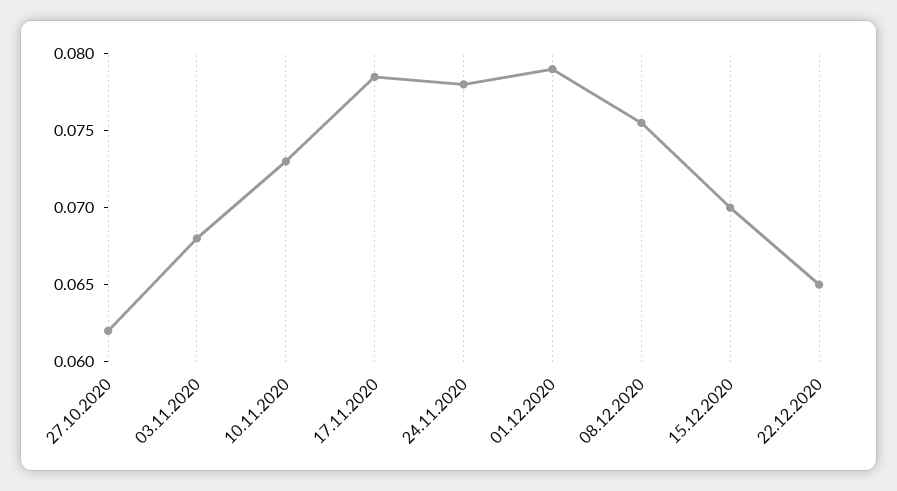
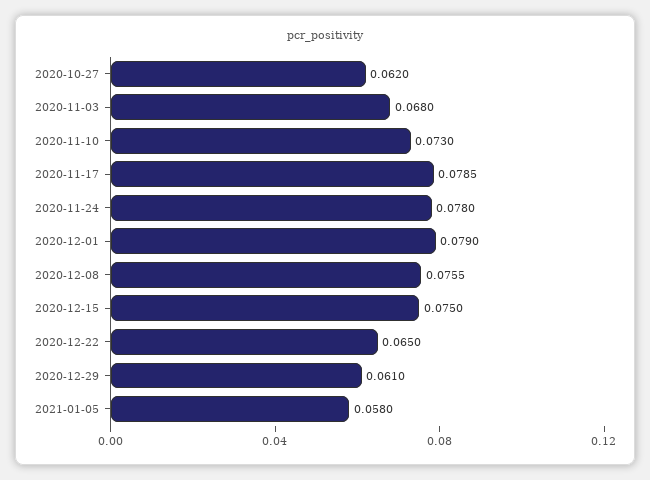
15.12.2020: 0.07 -> 0.075
2020-12-29: none -> 0.061
2021-01-05: none -> 0.058

